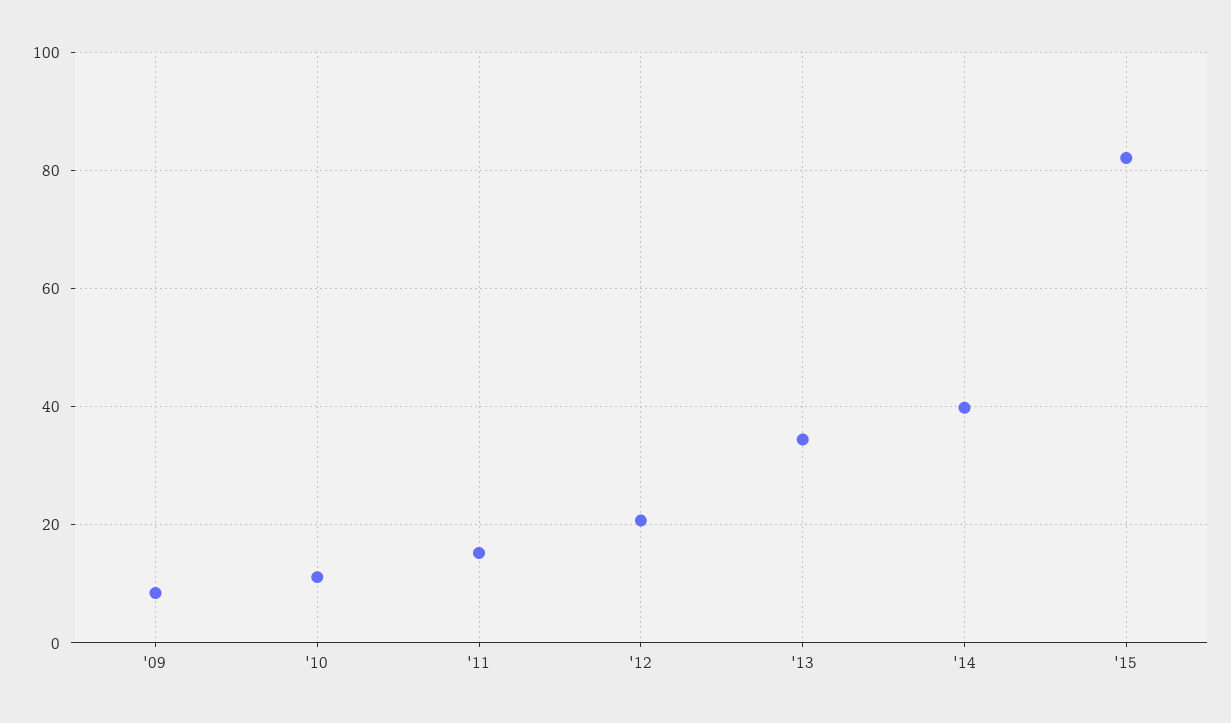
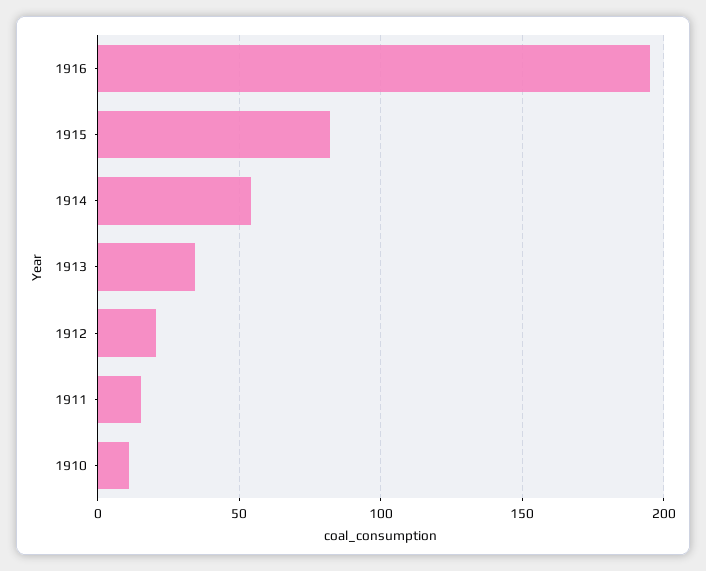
'09: 8 -> none
'14: 40 -> 55
1916: none -> 195

